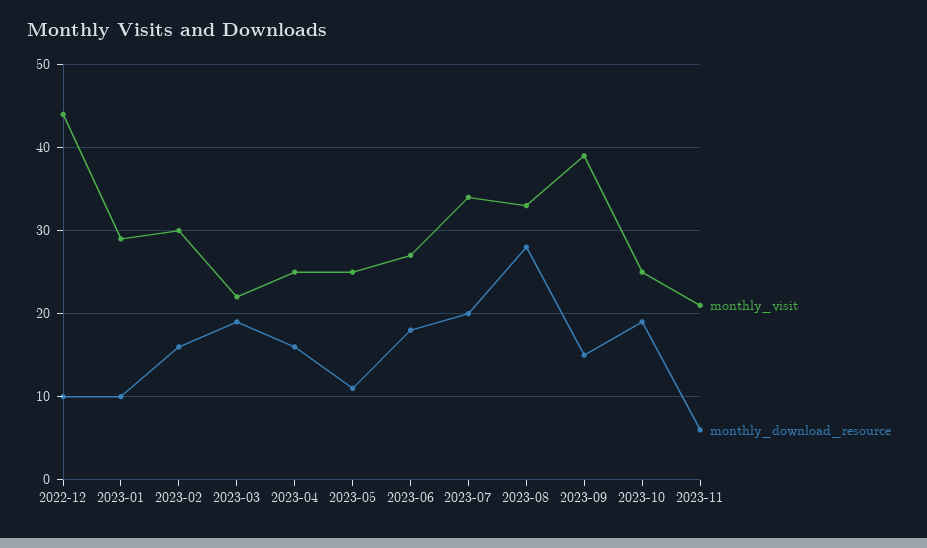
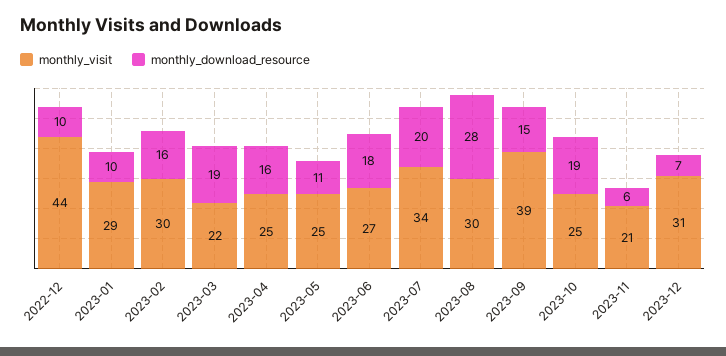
monthly_visit, 2023-08: 33 -> 30
monthly_visit, 2023-12: none -> 31
monthly_download_resource, 2023-12: none -> 7

